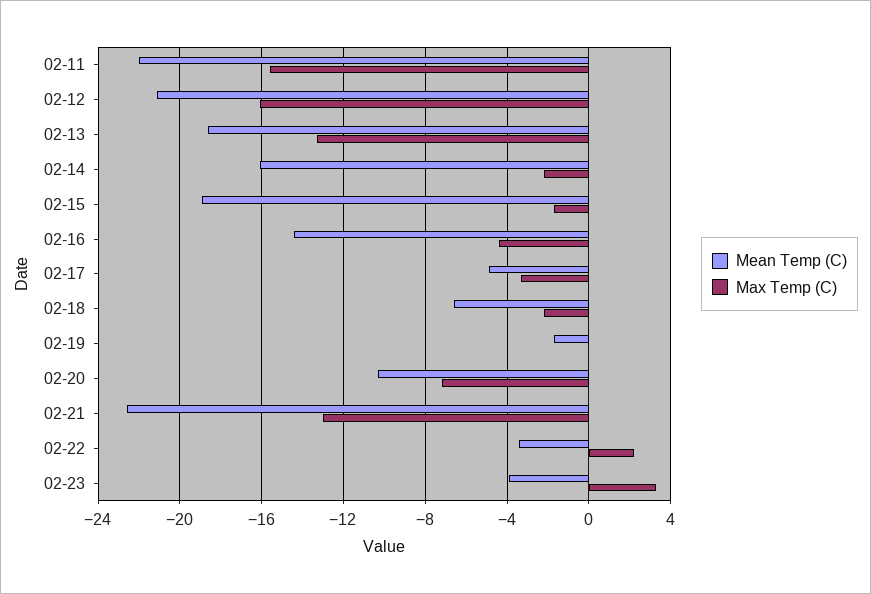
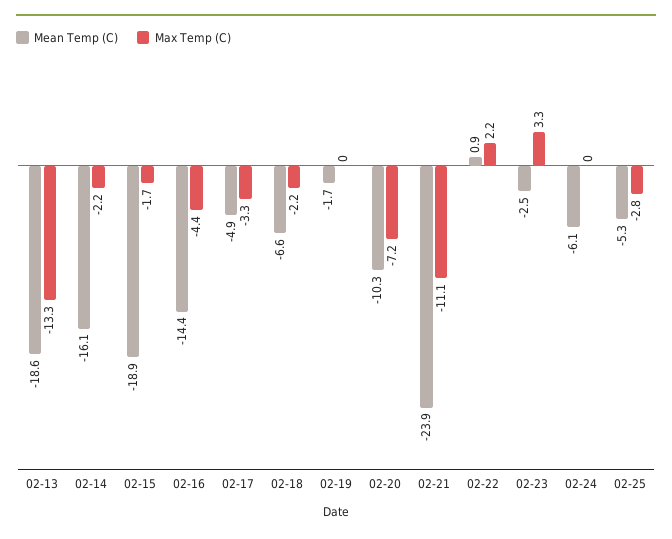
Mean Temp (C), 02-11: -22 -> none
Max Temp (C), 02-11: -15.5 -> none
Mean Temp (C), 02-12: -21 -> none
Max Temp (C), 02-12: -16 -> none
Mean Temp (C), 02-21: -22.5 -> -23.9
Max Temp (C), 02-21: -13 -> -11.1
Mean Temp (C), 02-22: -3.5 -> 0.9
Mean Temp (C), 02-23: -4 -> -2.5
Mean Temp (C), 02-24: none -> -6.1
Max Temp (C), 02-24: none -> 0
Mean Temp (C), 02-25: none -> -5.3
Max Temp (C), 02-25: none -> -2.8

